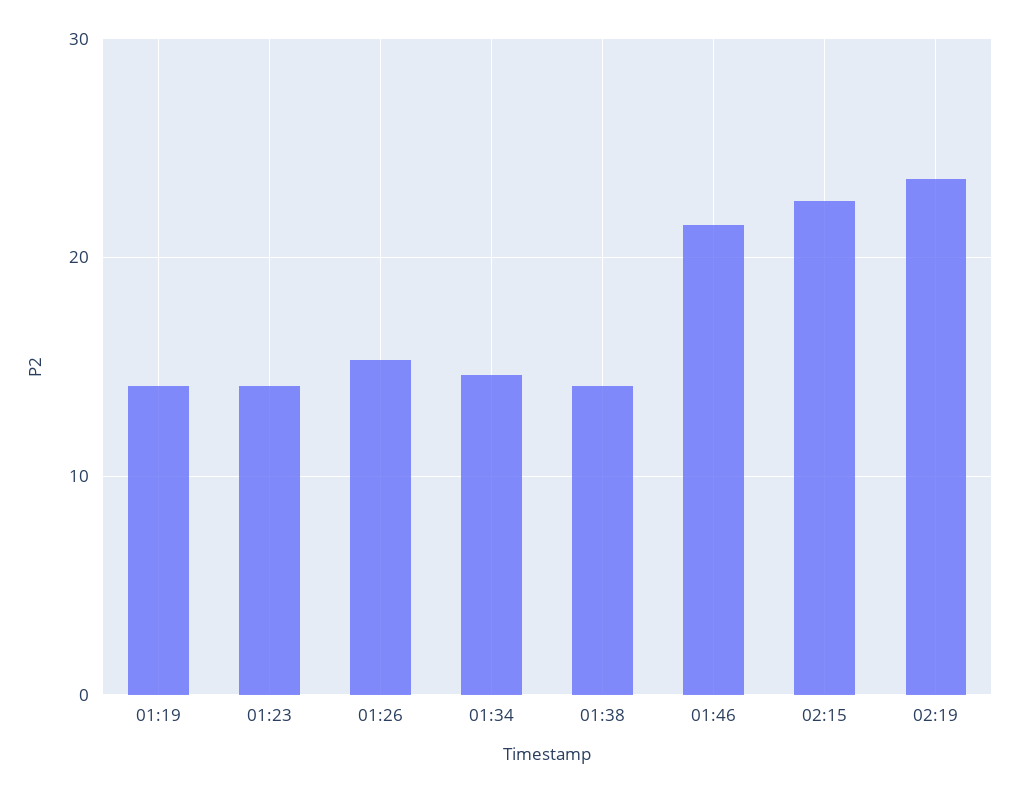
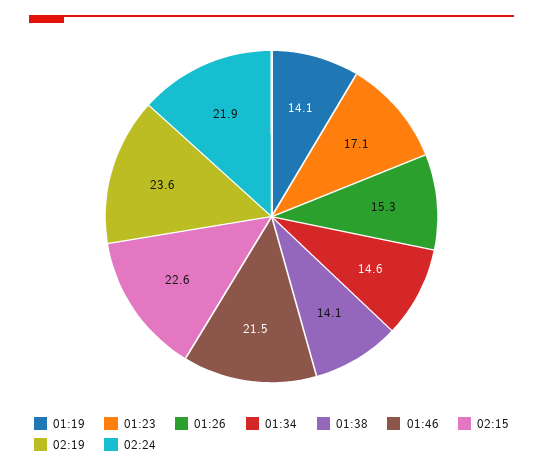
01:23: 14 -> 17.1
02:24: none -> 21.9

